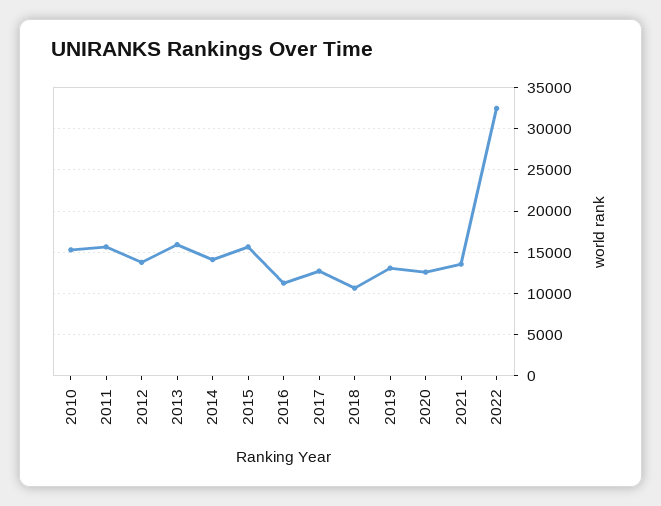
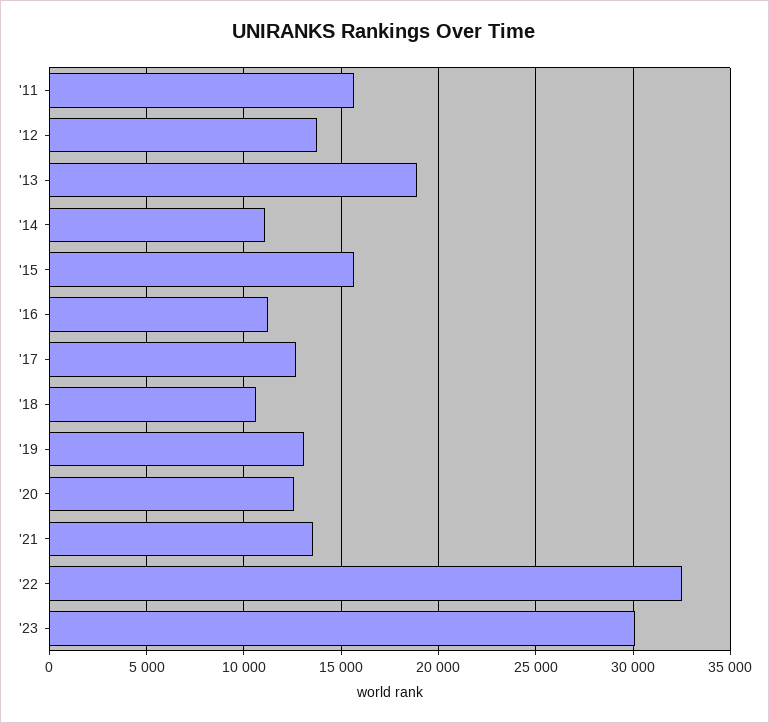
2010: 15000 -> none
2013: 16000 -> 19000
2014: 14000 -> 11000
'23: none -> 30000

